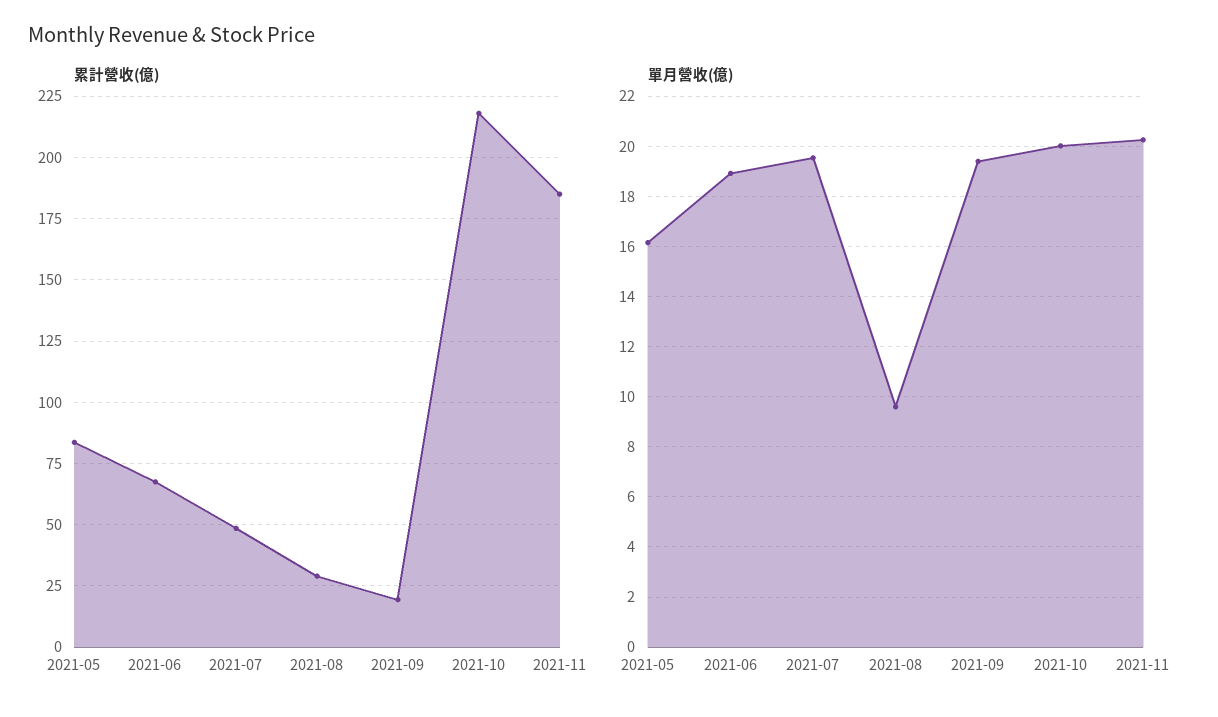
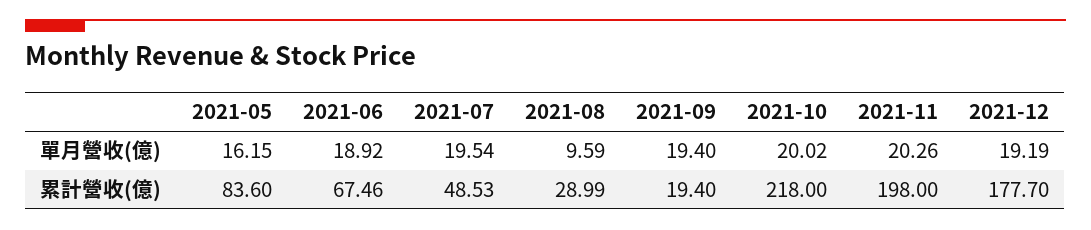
累計營收(億), 2021-11: 185 -> 198
單月營收(億), 2021-12: none -> 19.19
累計營收(億), 2021-12: none -> 177.7

